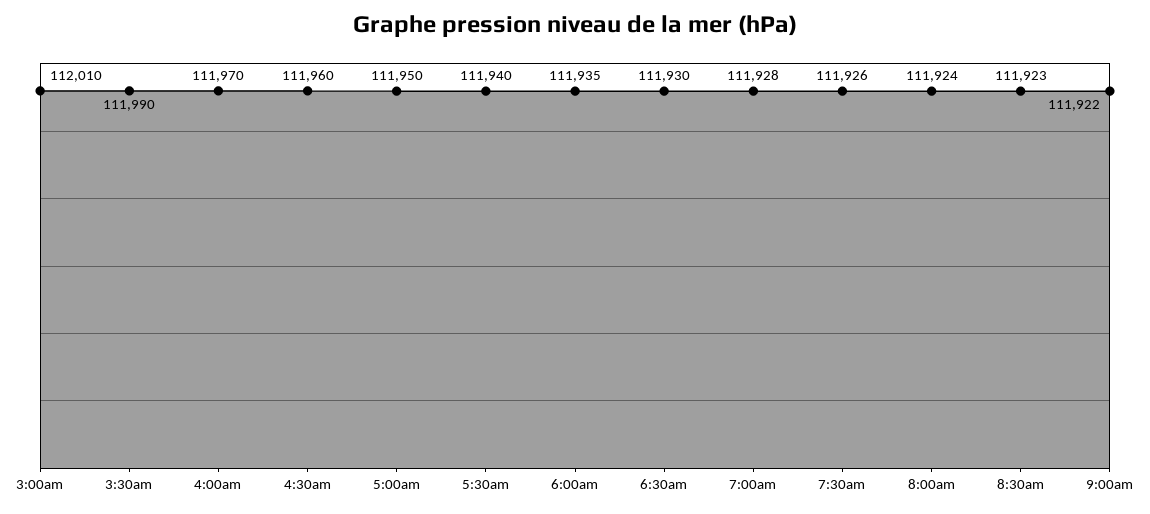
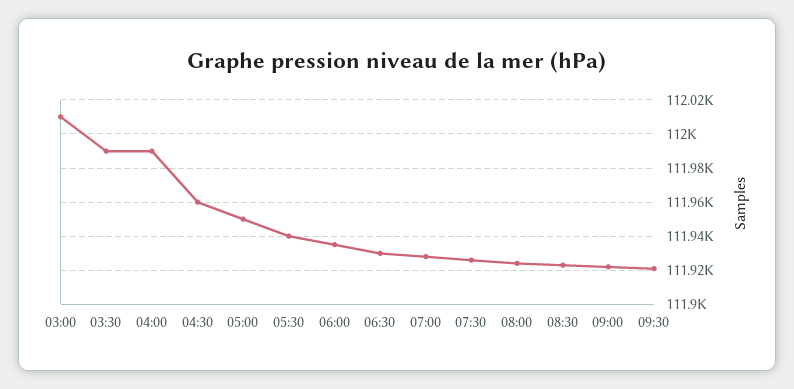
4:00am: 111970 -> 111990
09:30: none -> 111920

